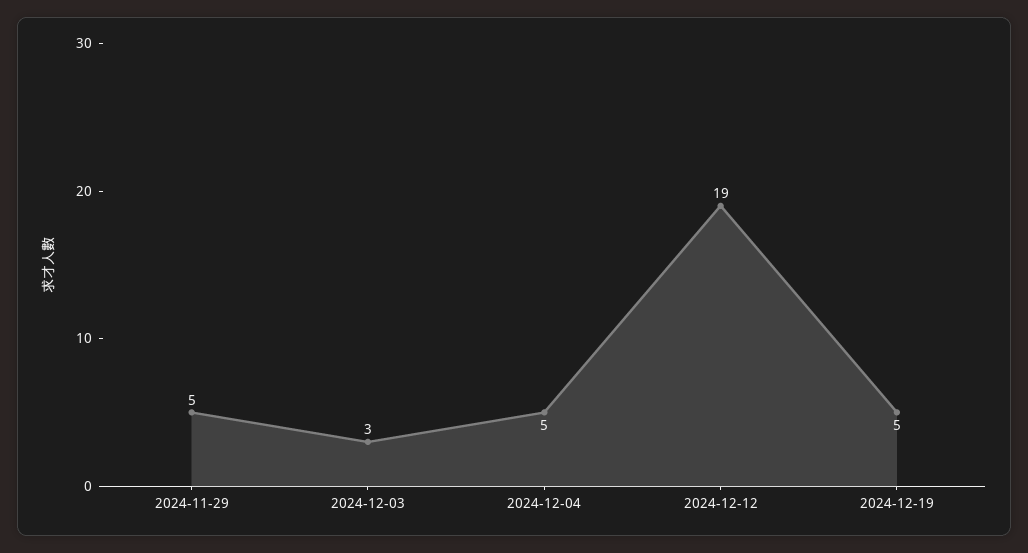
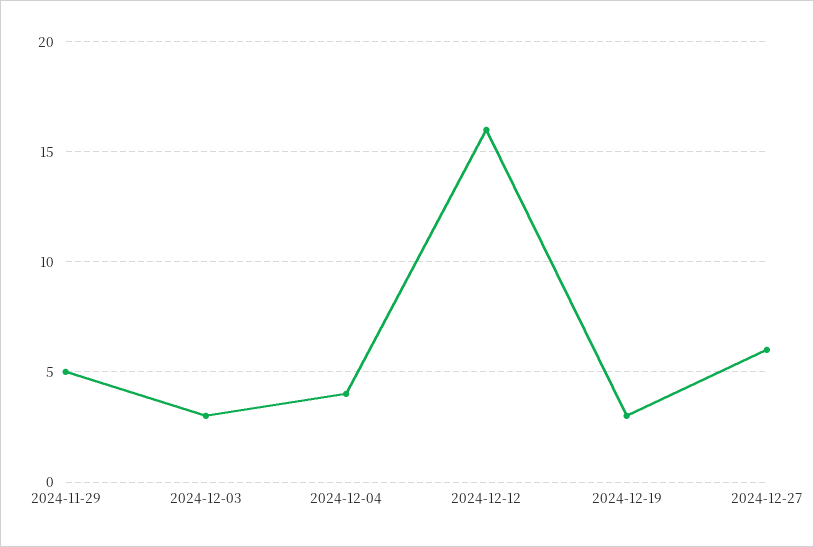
2024-12-04: 5 -> 4
2024-12-12: 19 -> 16
2024-12-19: 5 -> 3
2024-12-27: none -> 6

